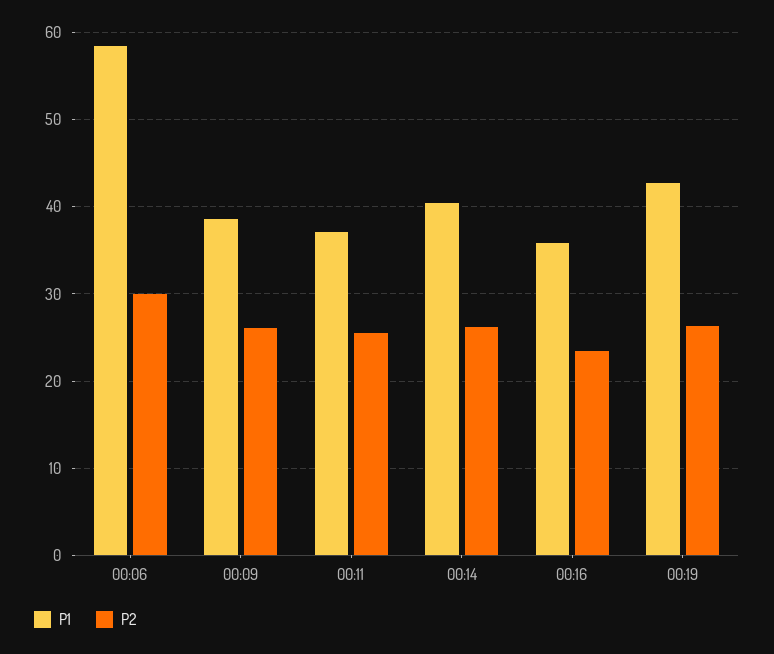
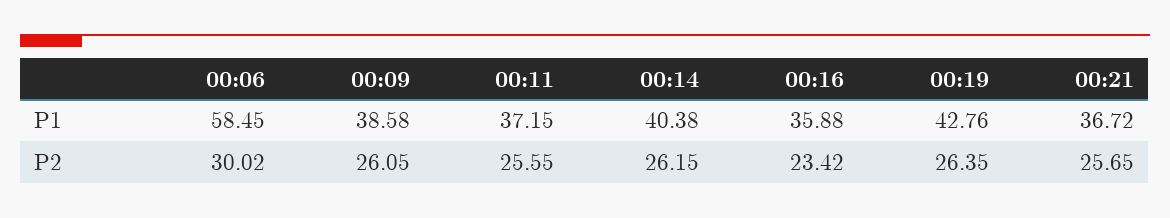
P1, 00:21: none -> 36.72
P2, 00:21: none -> 25.65

